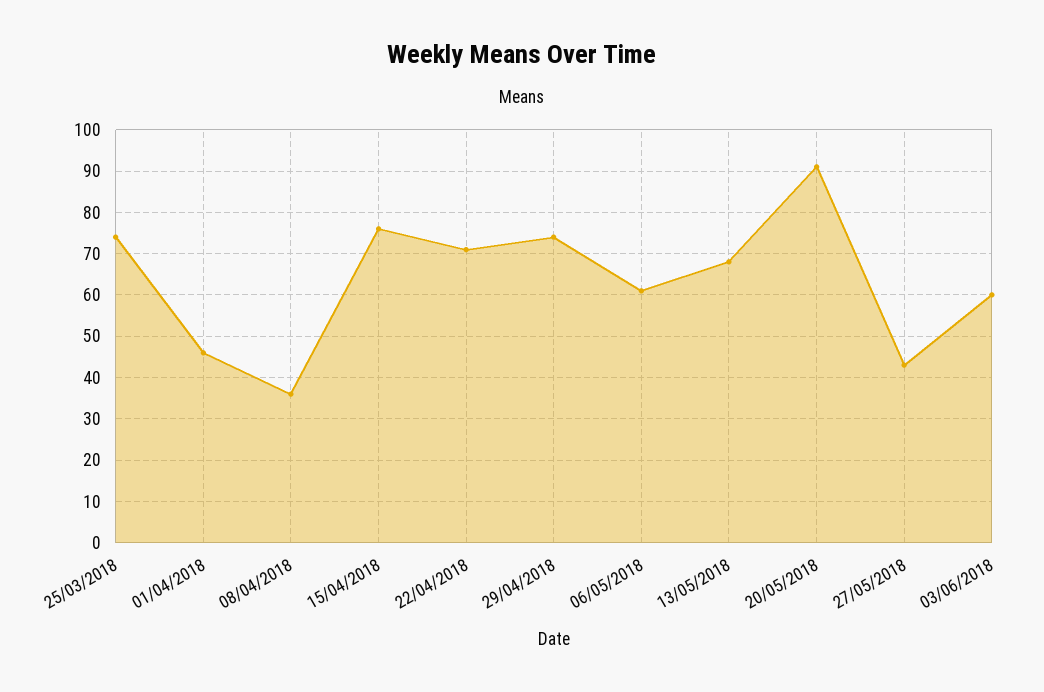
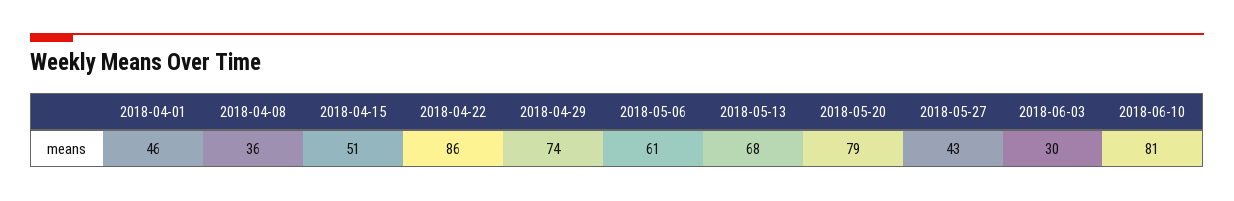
25/03/2018: 75 -> none
15/04/2018: 75 -> 51
22/04/2018: 70 -> 86
20/05/2018: 90 -> 79
03/06/2018: 60 -> 30
2018-06-10: none -> 81

